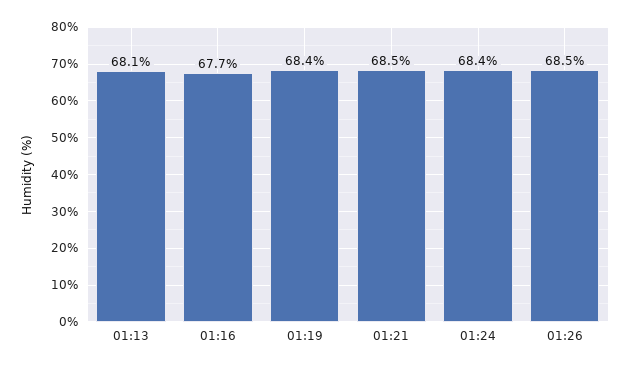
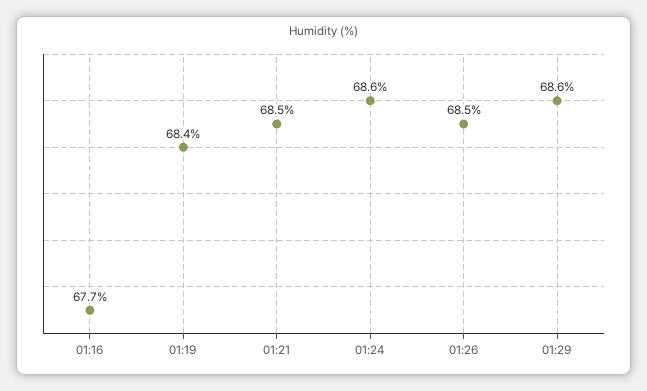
01:13: 68.1 -> none
01:24: 68.4 -> 68.6
01:29: none -> 68.6

